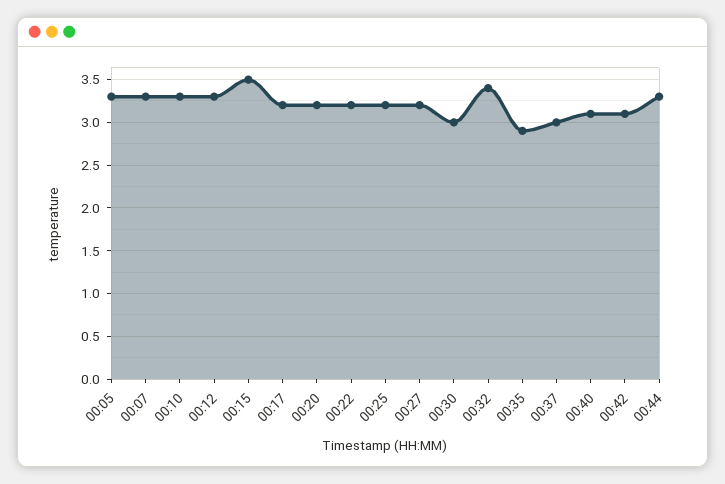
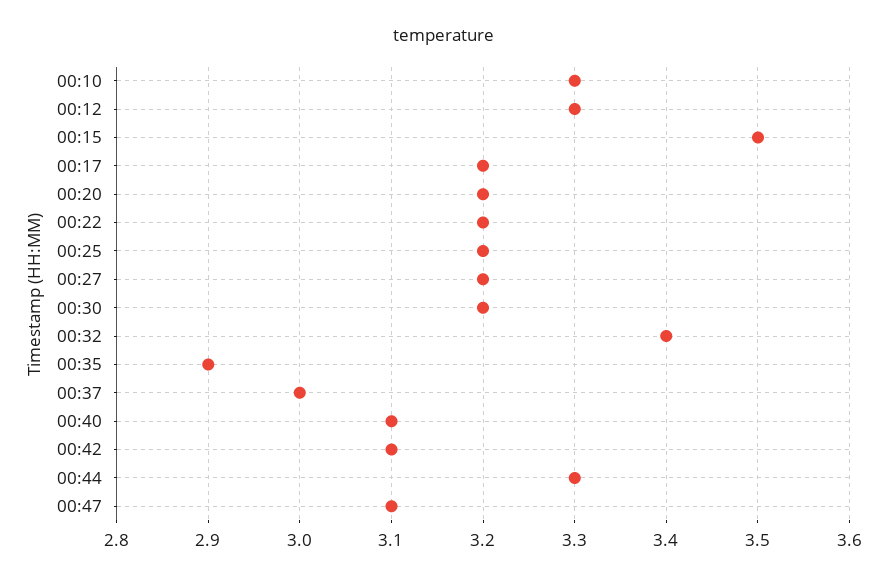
00:05: 3.3 -> none
00:07: 3.3 -> none
00:30: 3 -> 3.2
00:47: none -> 3.1

